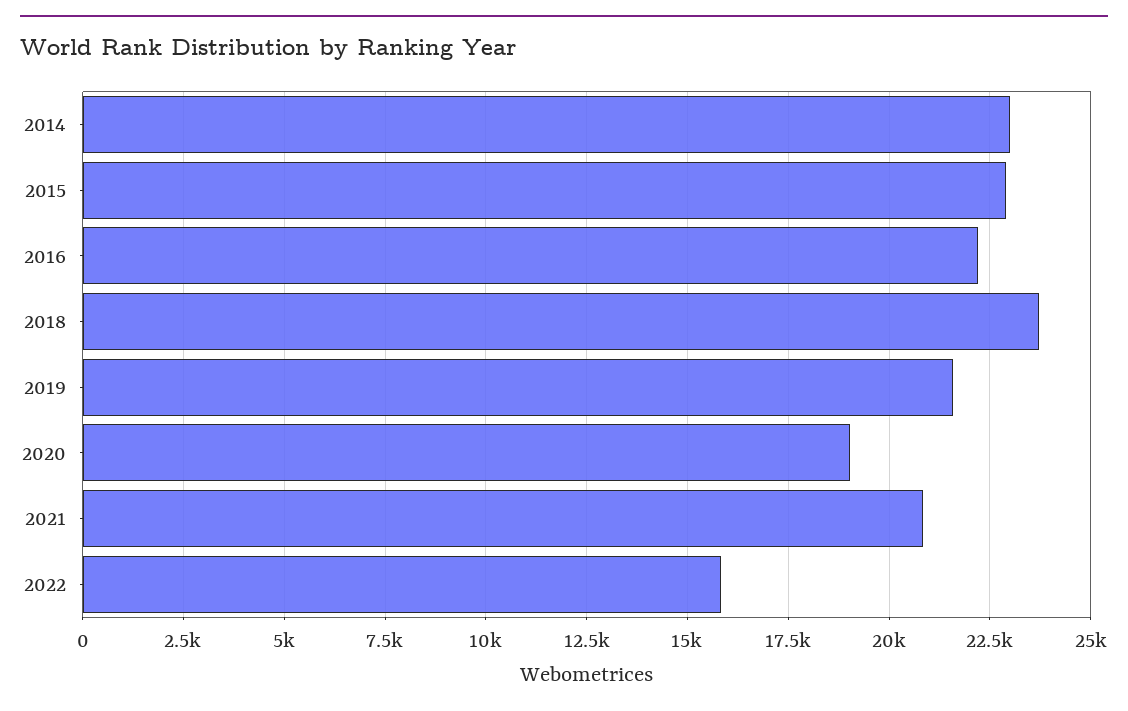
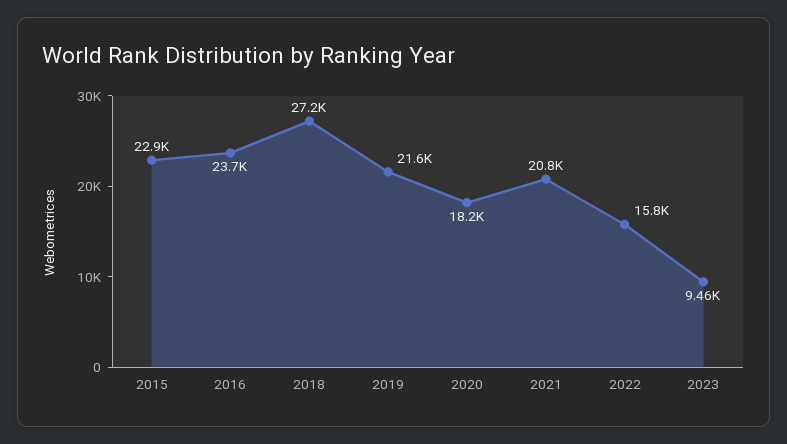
2014: 23000 -> none
2016: 22250 -> 23700
2018: 23750 -> 27200
2020: 19000 -> 18200
2023: none -> 9460

